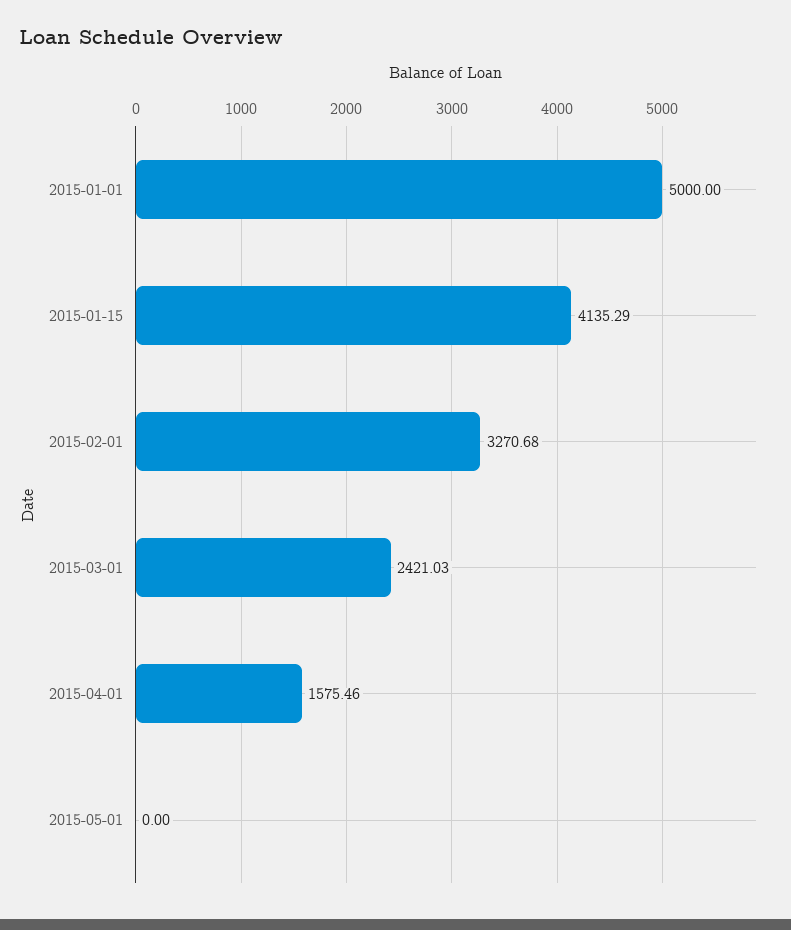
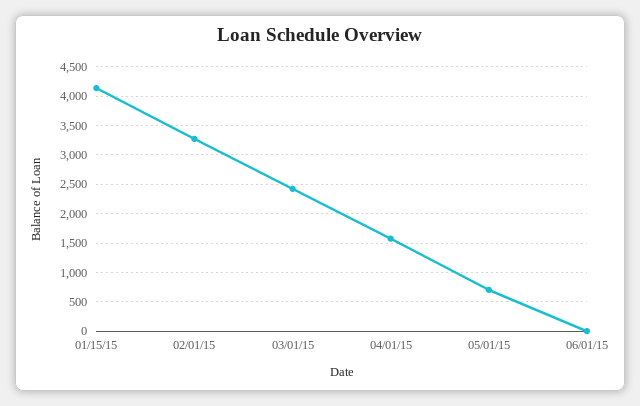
2015-01-01: 5000 -> none
2015-05-01: 0 -> 750
06/01/15: none -> 0

